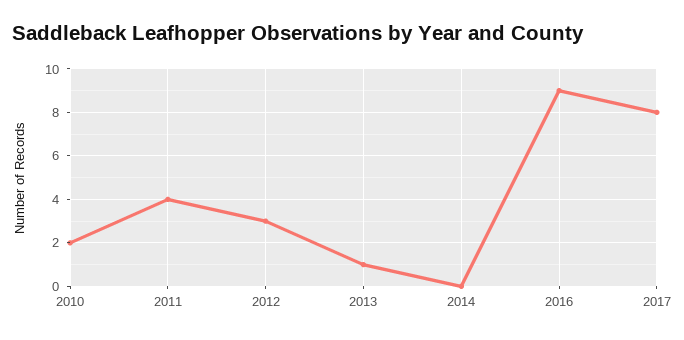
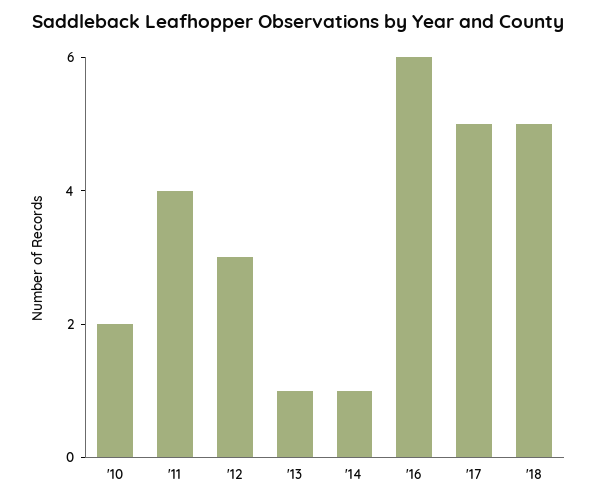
2014: 0 -> 1
2016: 9 -> 6
2017: 8 -> 5
'18: none -> 5

